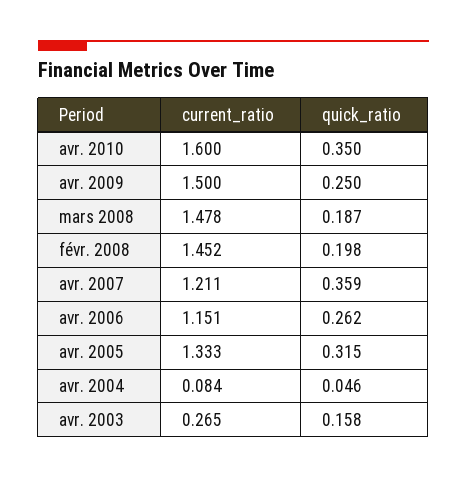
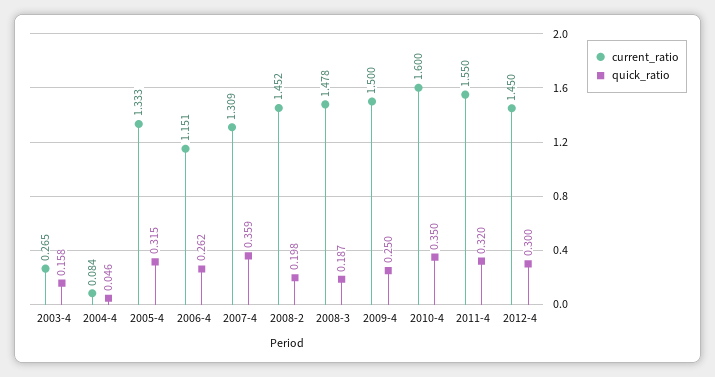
current_ratio, avr. 2007: 1.211 -> 1.309
current_ratio, 2011-4: none -> 1.55
quick_ratio, 2011-4: none -> 0.32
current_ratio, 2012-4: none -> 1.45
quick_ratio, 2012-4: none -> 0.3

